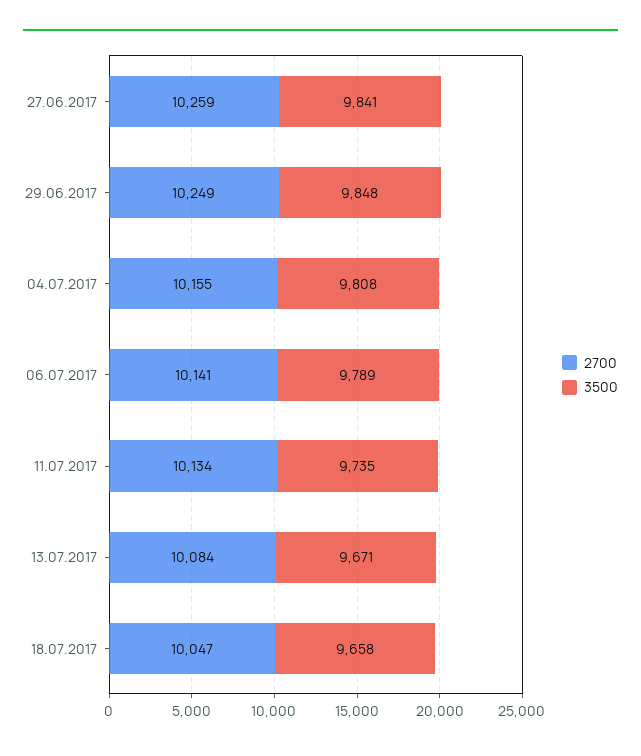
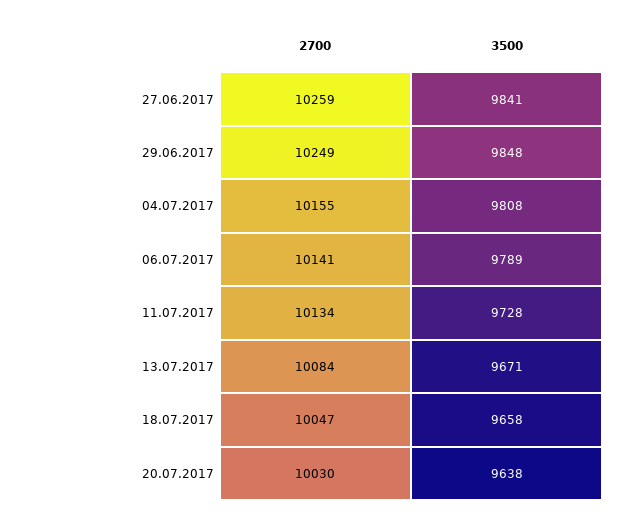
3500, 11.07.2017: 9735 -> 9728
2700, 20.07.2017: none -> 10030
3500, 20.07.2017: none -> 9638

